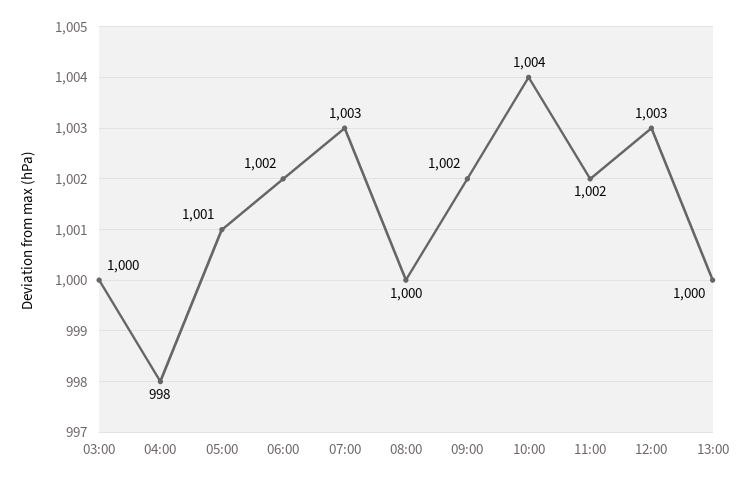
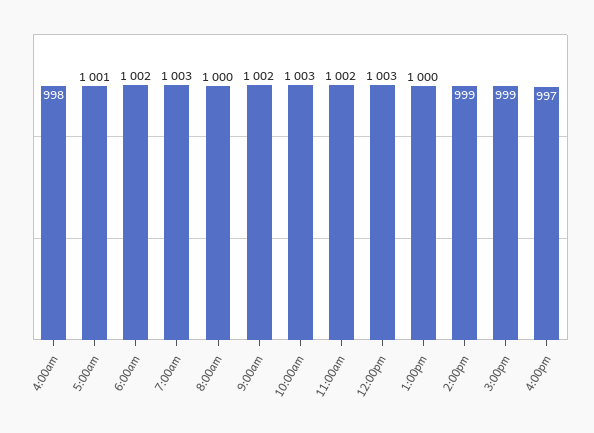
03:00: 1000 -> none
10:00: 1004 -> 1003
2:00pm: none -> 999
3:00pm: none -> 999
4:00pm: none -> 997

